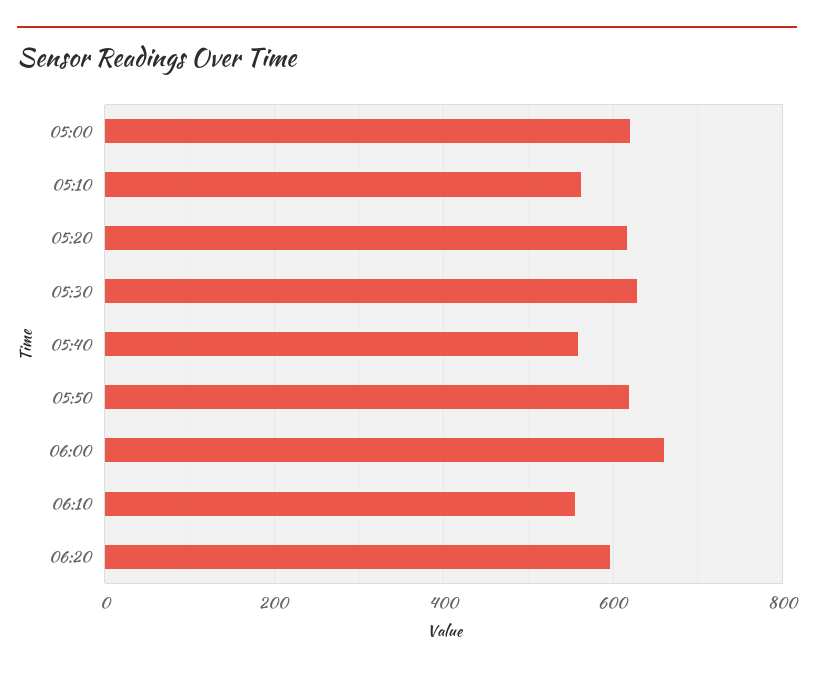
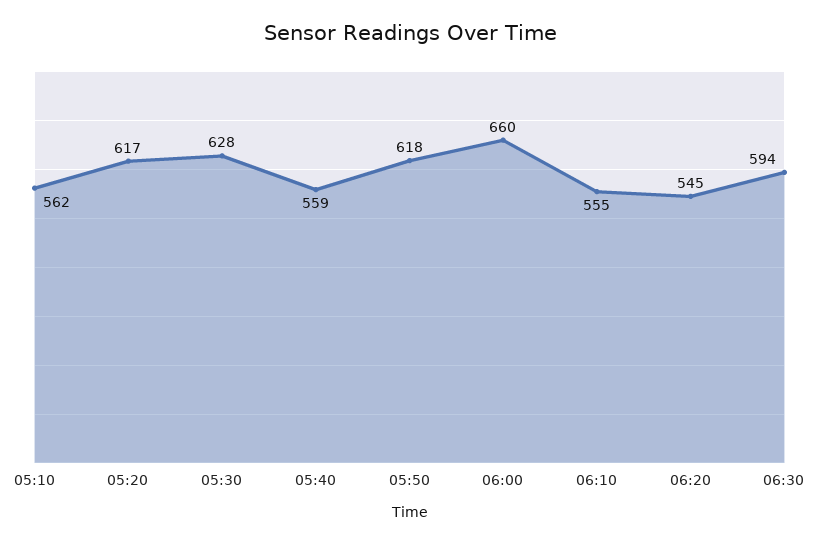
05:00: 620 -> none
06:20: 600 -> 545
06:30: none -> 594

